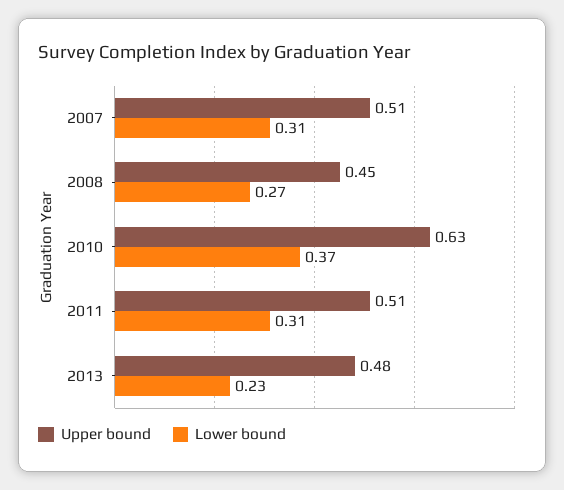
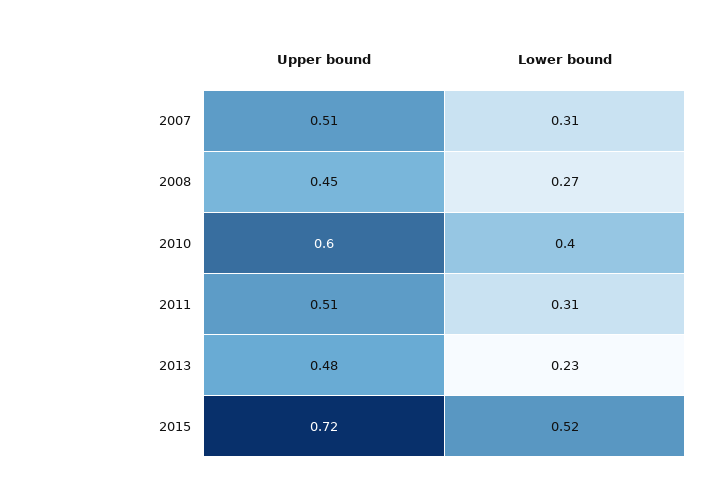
Upper bound, 2010: 0.63 -> 0.6
Lower bound, 2010: 0.37 -> 0.4
Upper bound, 2015: none -> 0.72
Lower bound, 2015: none -> 0.52

